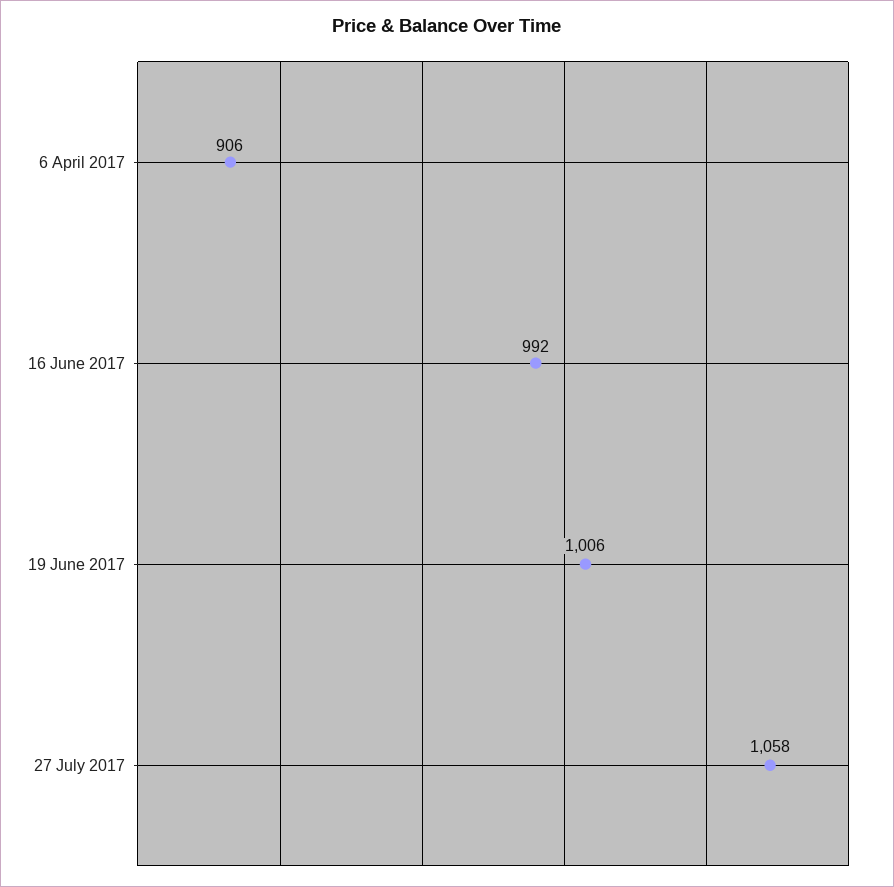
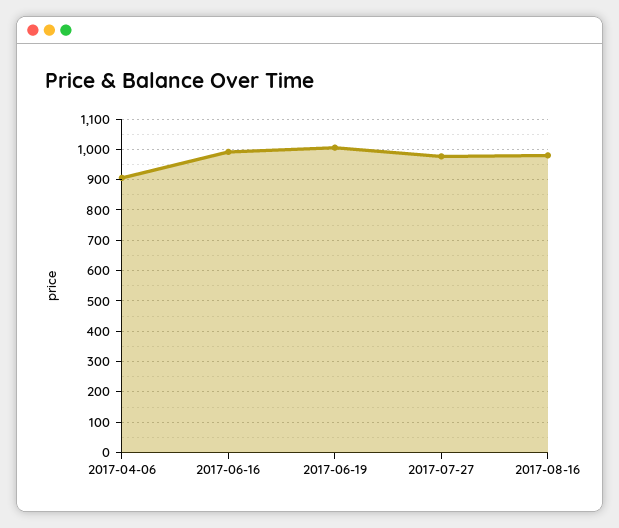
27 July 2017: 1058 -> 980
2017-08-16: none -> 980

